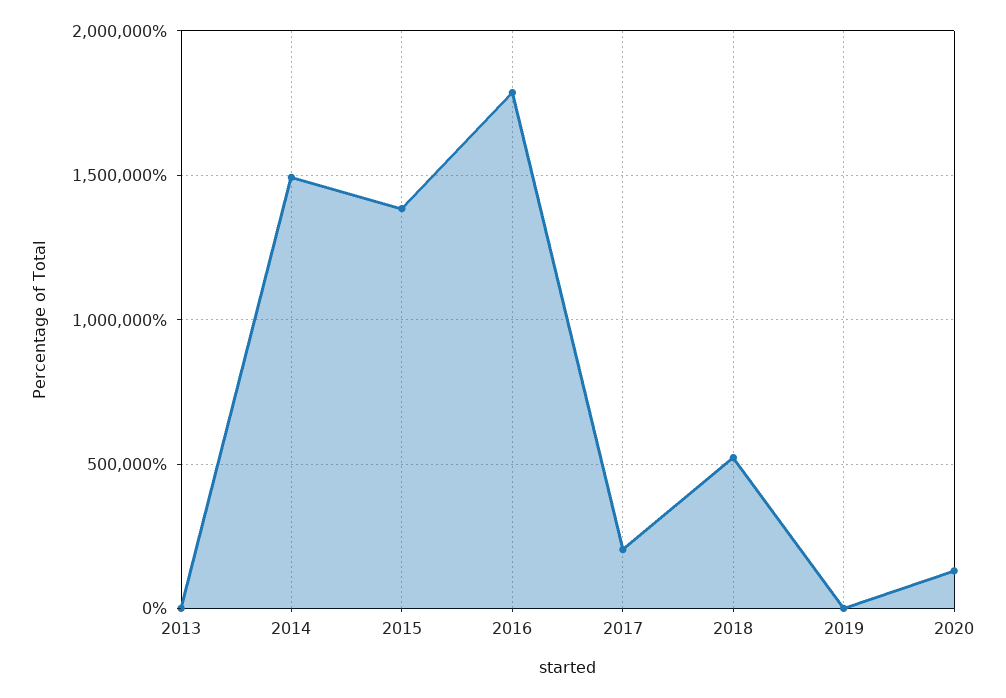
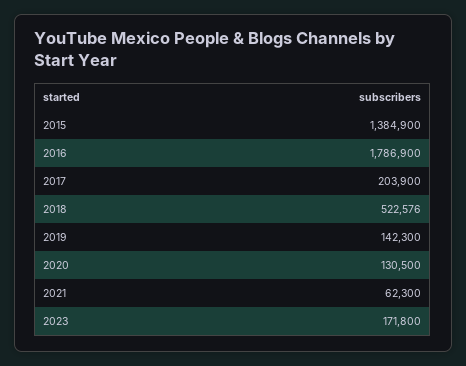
2013: 0 -> none
2014: 1500000 -> none
2019: 0 -> 142300
2021: none -> 62300
2023: none -> 171800

